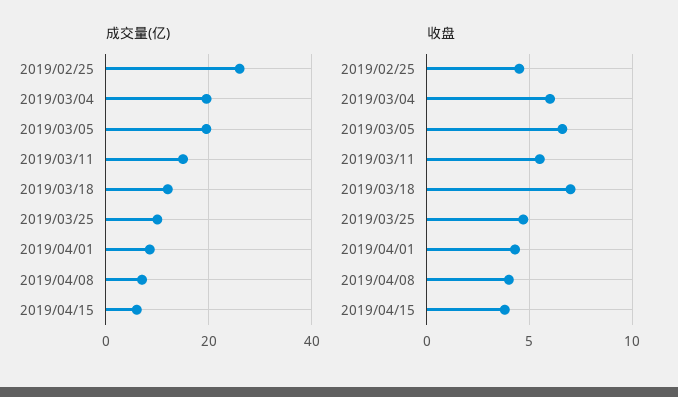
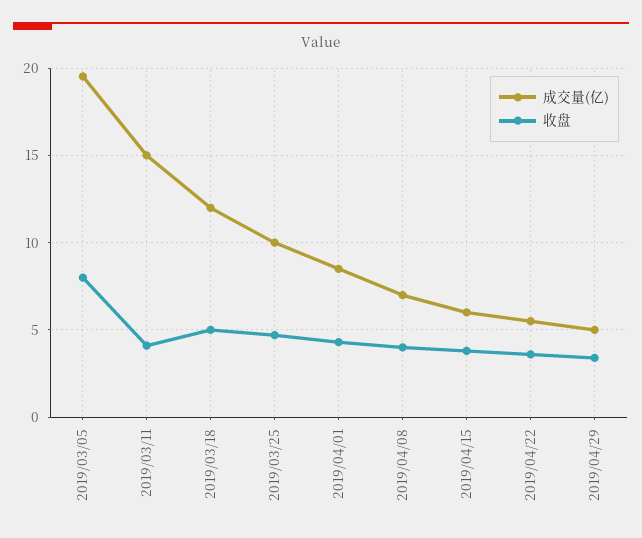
成交量(亿), 2019/02/25: 26 -> none
成交量(亿), 2019/03/04: 20 -> none
收盘, 2019/02/25: 4.5 -> none
收盘, 2019/03/04: 6 -> none
收盘, 2019/03/05: 6.5 -> 8
收盘, 2019/03/11: 5.5 -> 4
收盘, 2019/03/18: 7 -> 5
成交量(亿), 2019/04/22: none -> 5.5
收盘, 2019/04/22: none -> 3.5
成交量(亿), 2019/04/29: none -> 5
收盘, 2019/04/29: none -> 3.5

